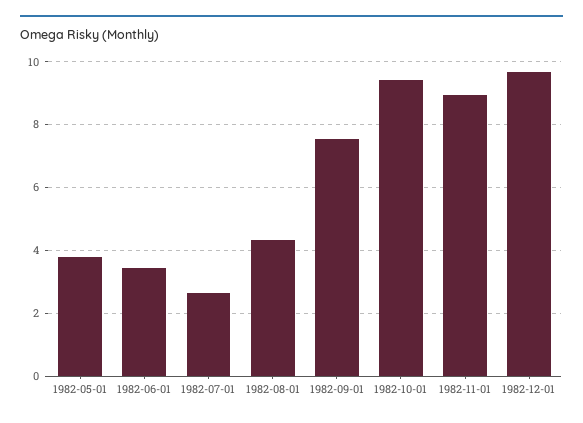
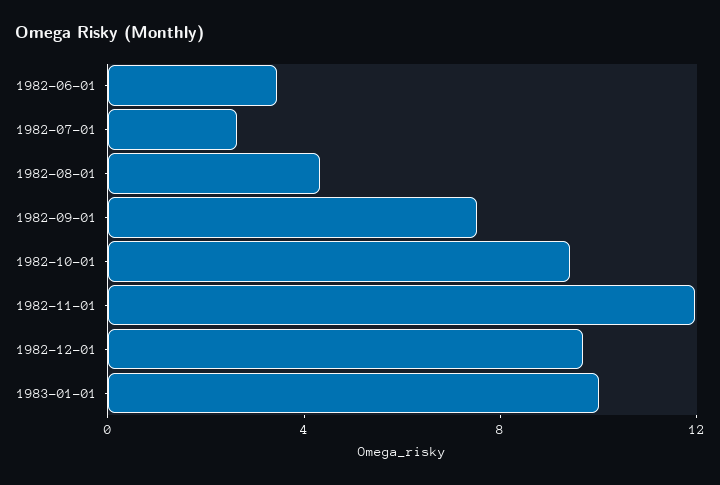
1982-05-01: 3.8 -> none
1982-11-01: 9 -> 12
1983-01-01: none -> 10

